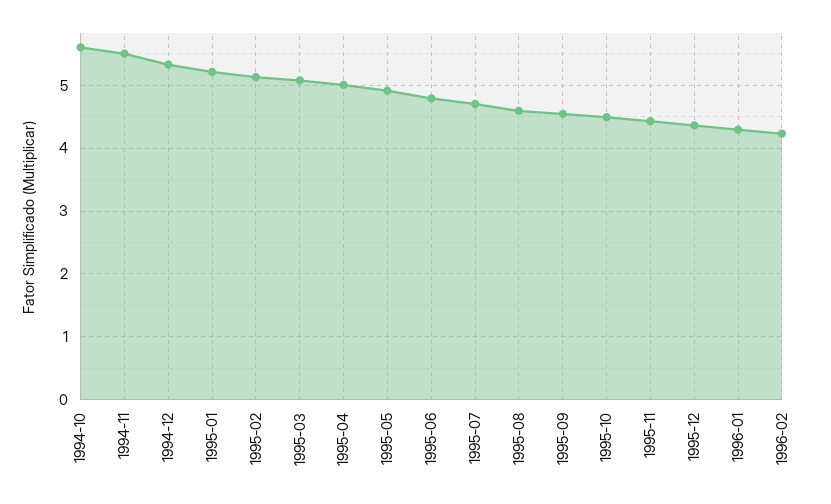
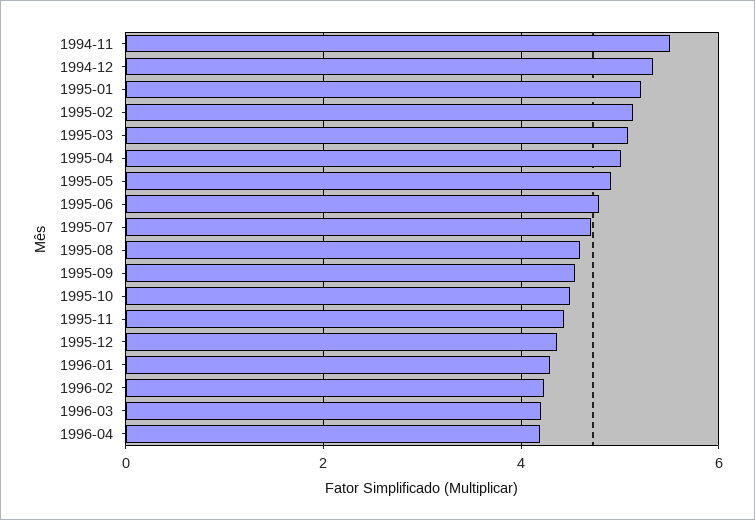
1994-10: 5.6 -> none
1996-03: none -> 4.2
1996-04: none -> 4.2

